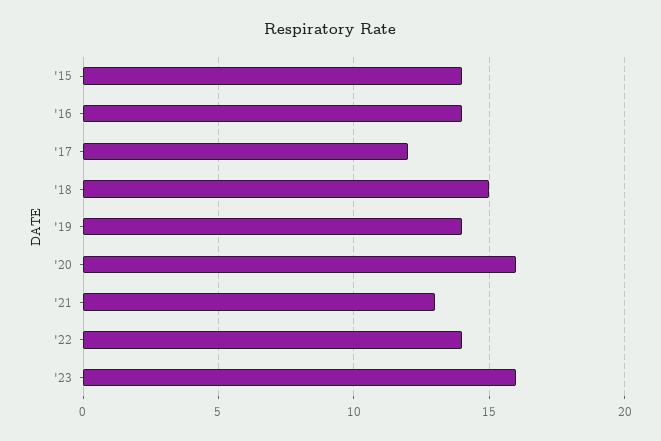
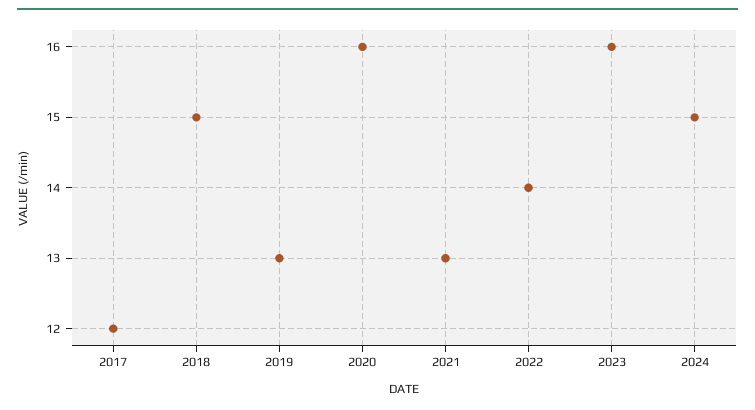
'15: 14 -> none
'16: 14 -> none
'19: 14 -> 13
2024: none -> 15

